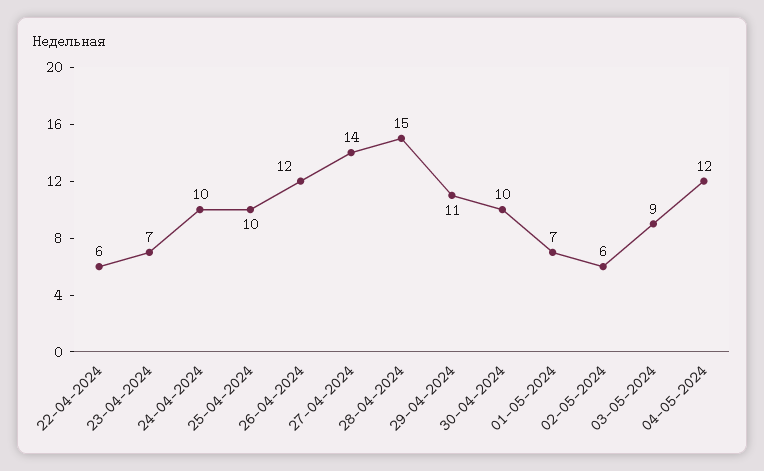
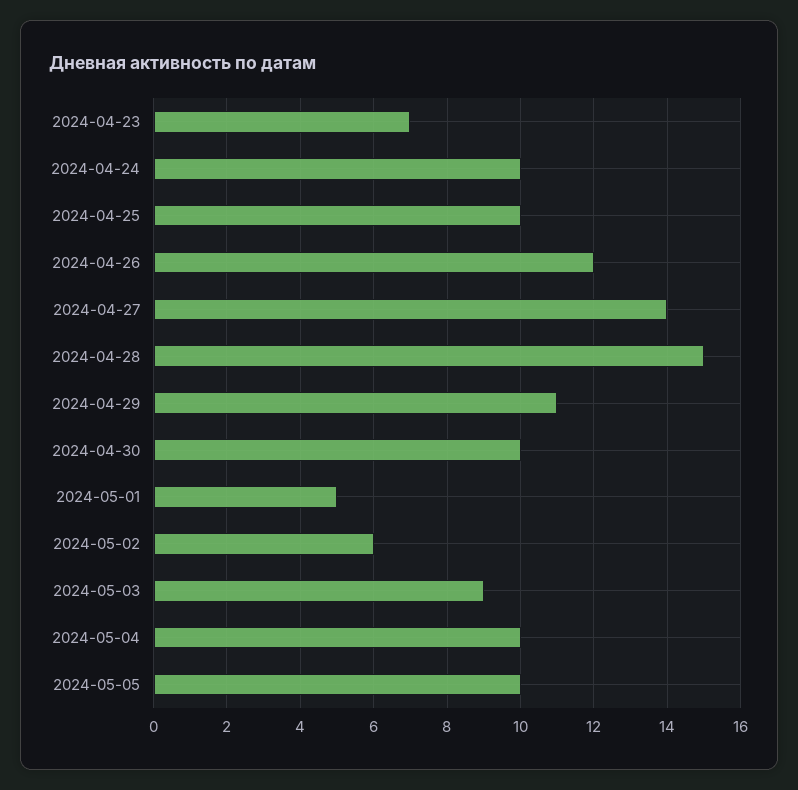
22-04-2024: 6 -> none
01-05-2024: 7 -> 5
04-05-2024: 12 -> 10
2024-05-05: none -> 10

